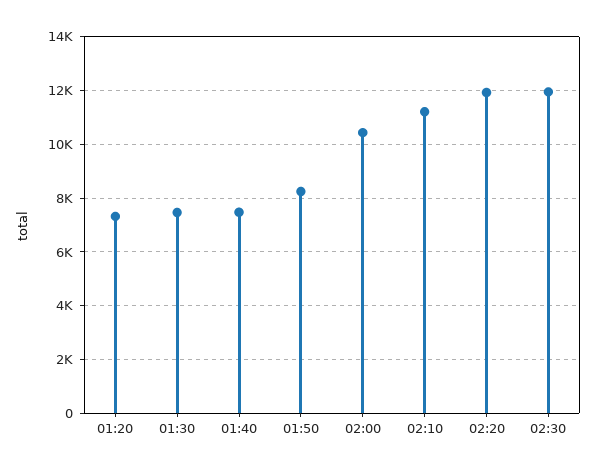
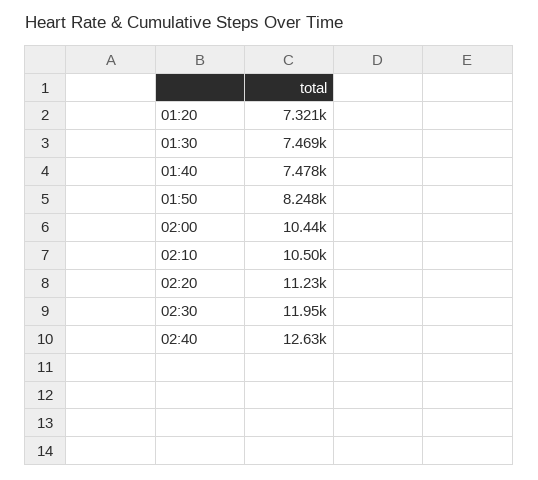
02:10: 11250 -> 10500
02:20: 12000 -> 11230
02:40: none -> 12630

